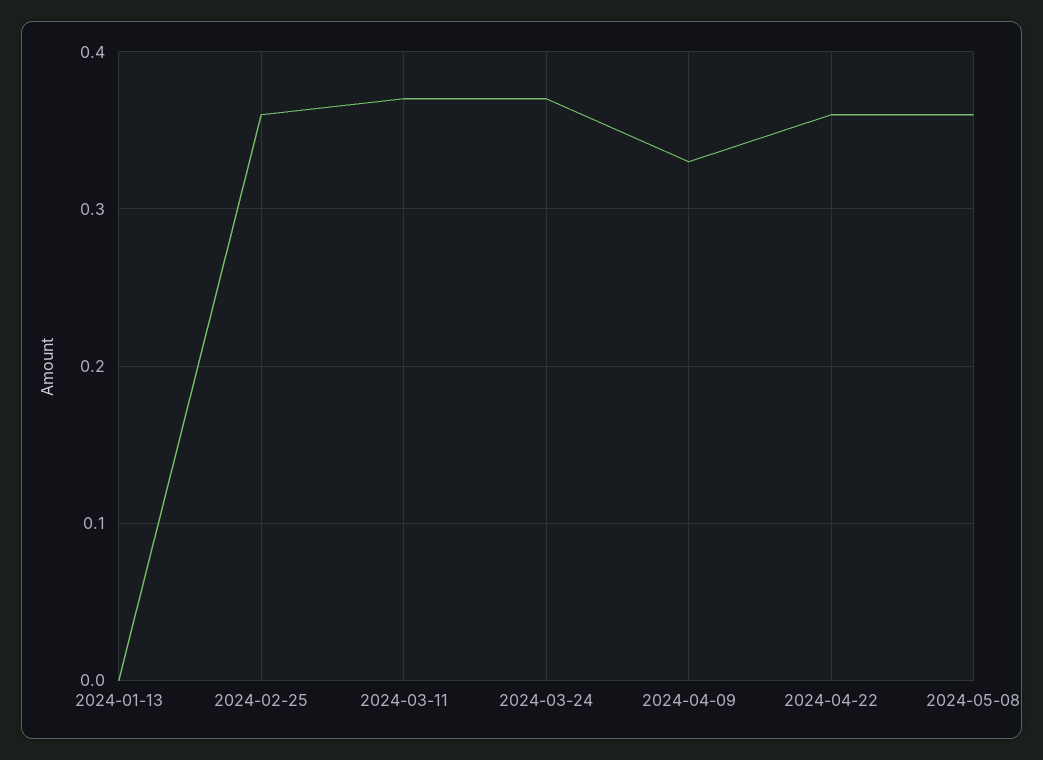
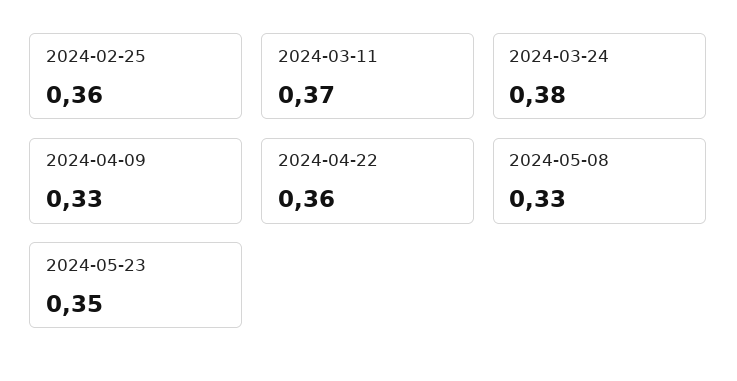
2024-01-13: 0 -> none
2024-03-24: 0.37 -> 0.38
2024-05-08: 0.36 -> 0.33
2024-05-23: none -> 0.35

